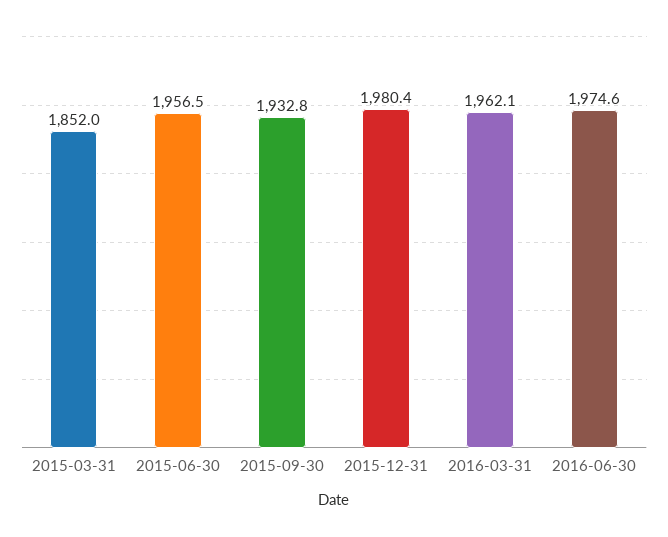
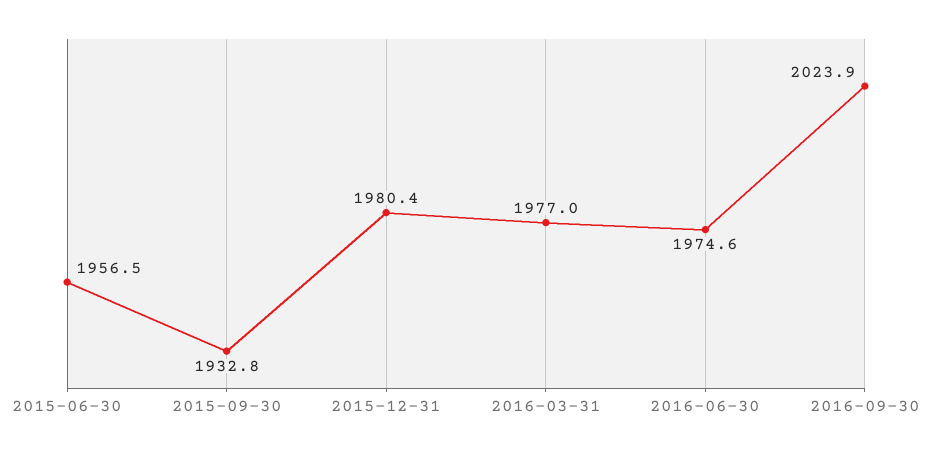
2015-03-31: 1852 -> none
2016-03-31: 1962.1 -> 1977
2016-09-30: none -> 2023.9

